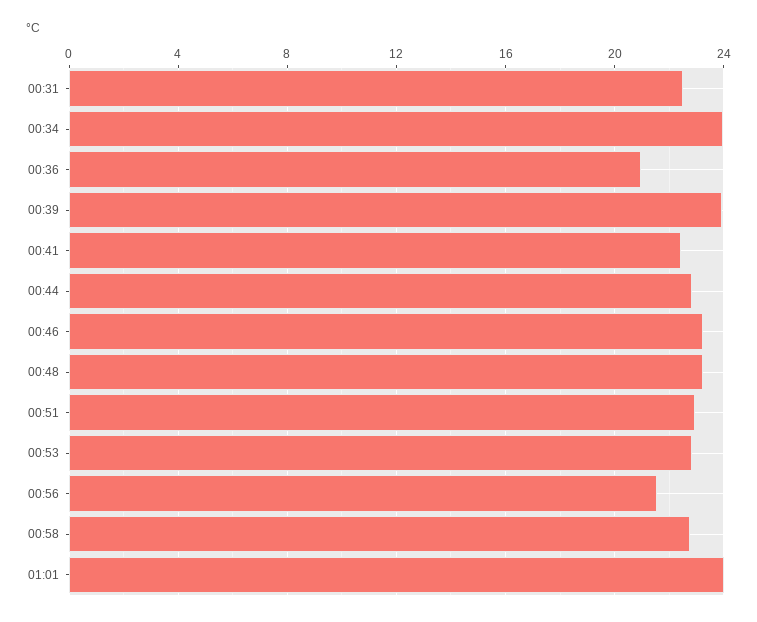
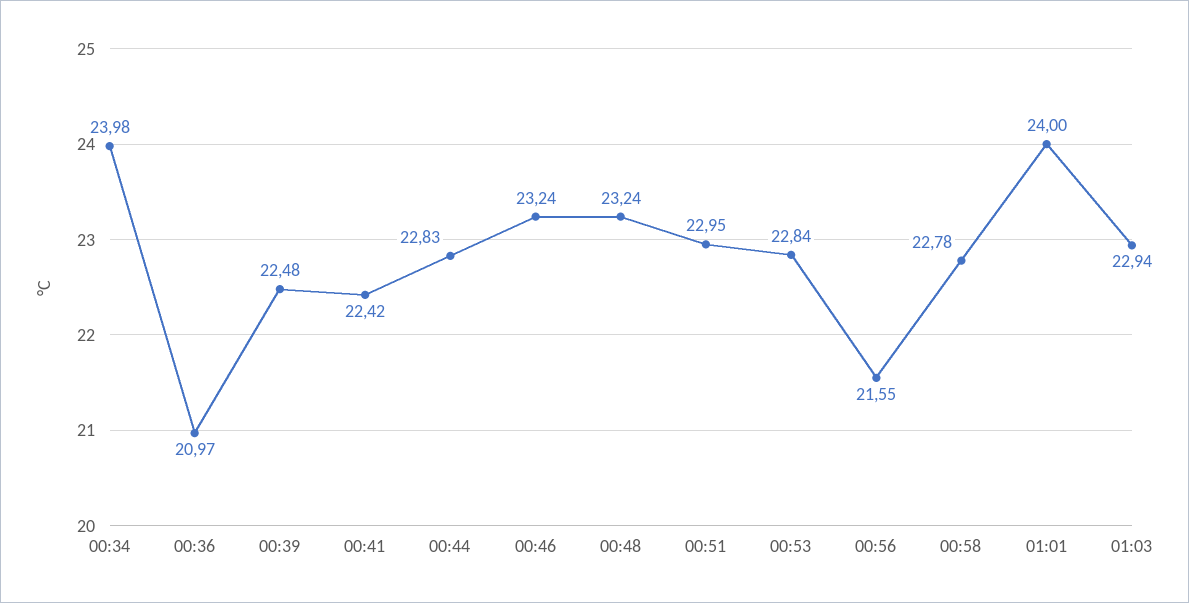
00:31: 22.5 -> none
00:39: 24 -> 22.48
01:03: none -> 22.94

